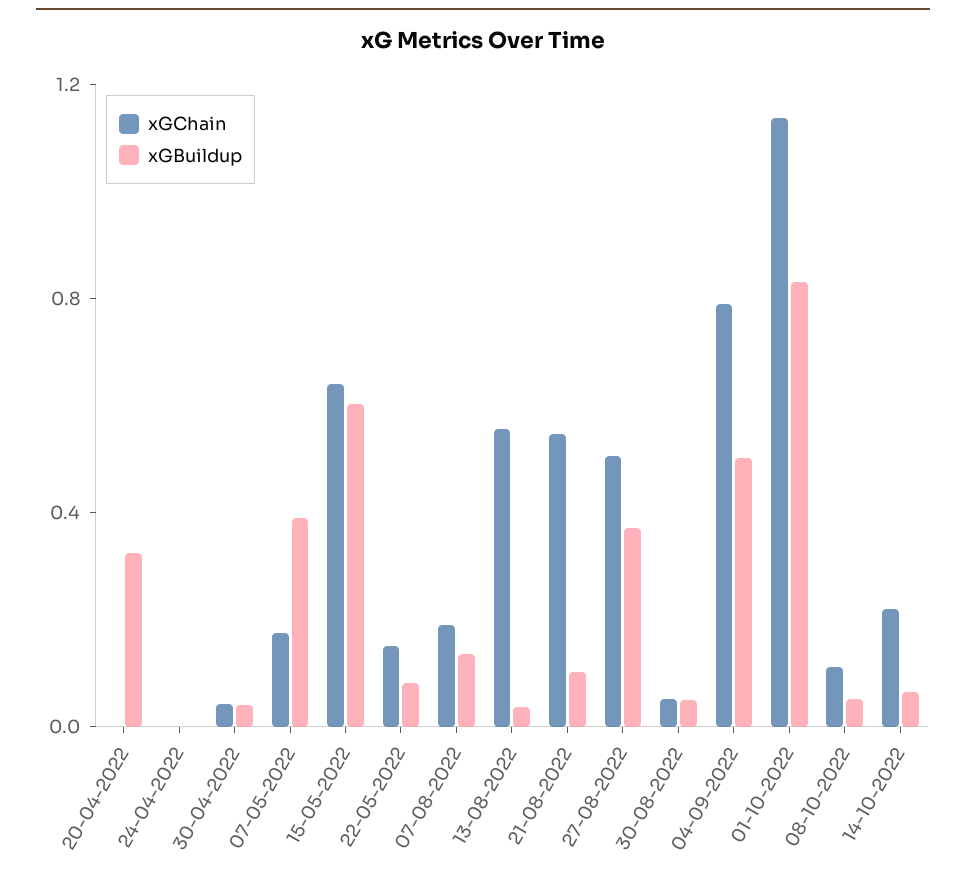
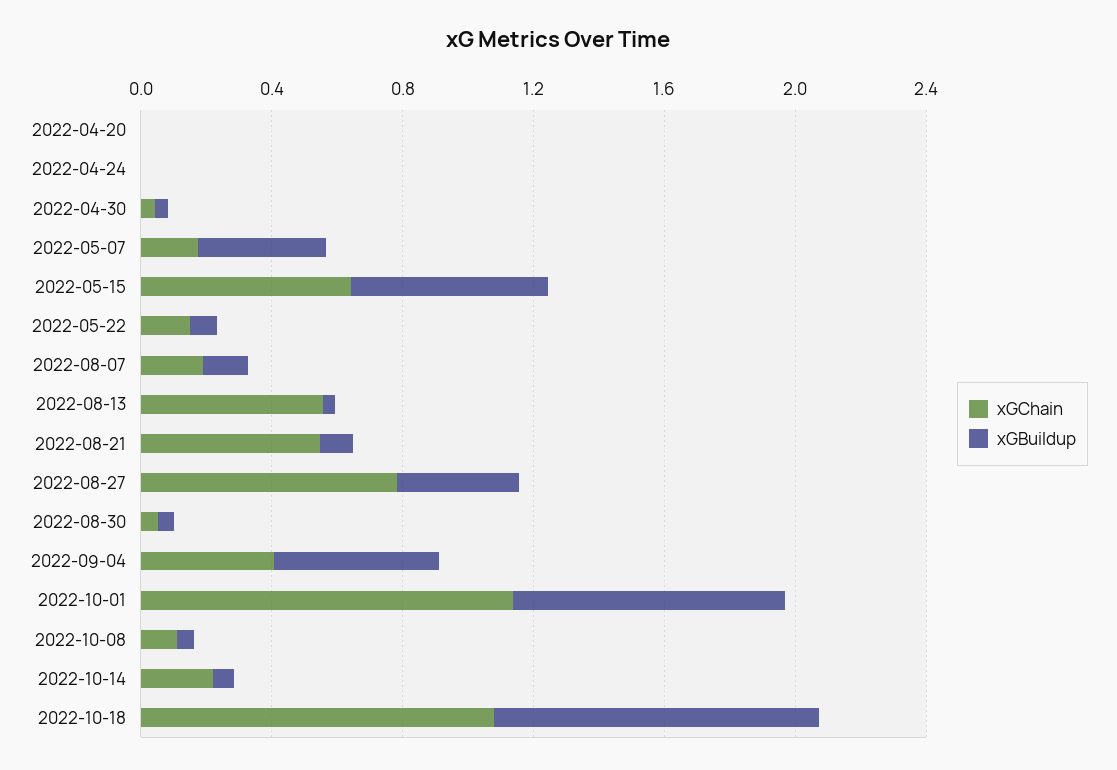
xGBuildup, 20-04-2022: 0.3 -> 0
xGChain, 27-08-2022: 0.5 -> 0.8
xGChain, 04-09-2022: 0.8 -> 0.4
xGChain, 2022-10-18: none -> 1.1
xGBuildup, 2022-10-18: none -> 1

